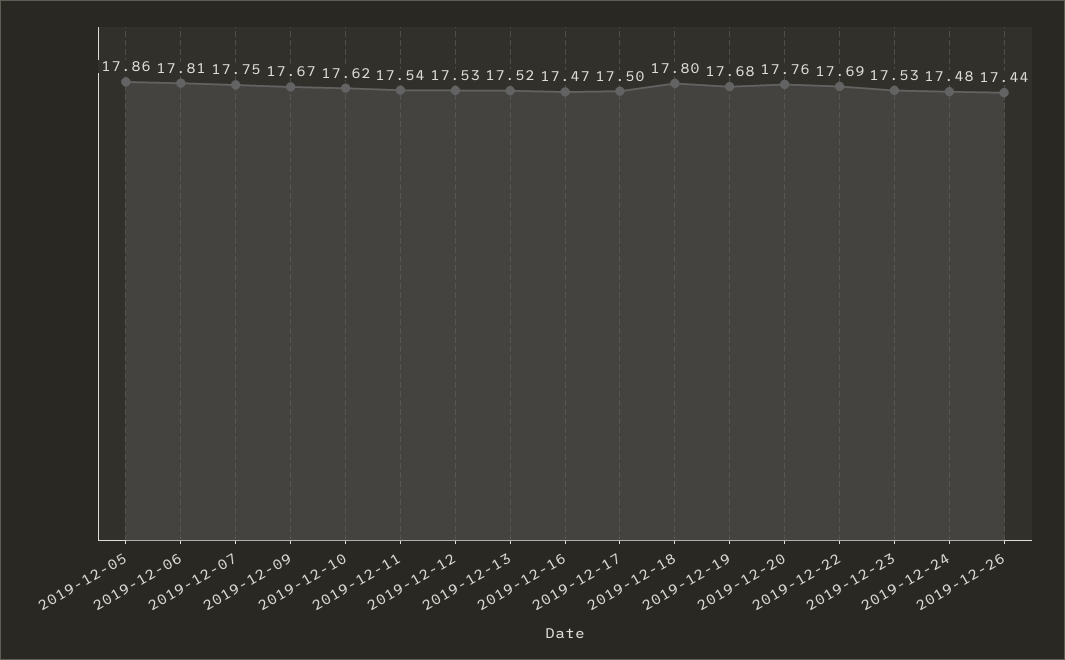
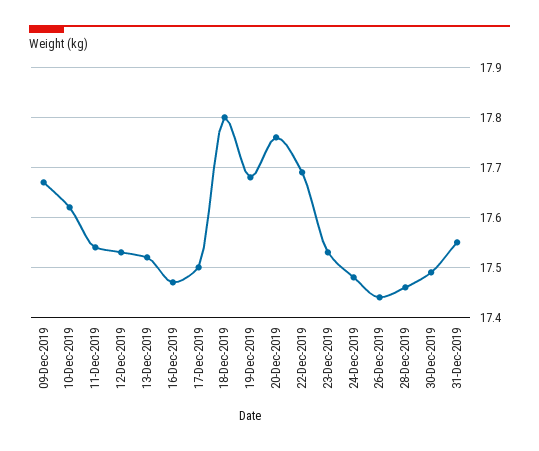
2019-12-05: 17.86 -> none
2019-12-06: 17.81 -> none
2019-12-07: 17.75 -> none
28-Dec-2019: none -> 17.45
30-Dec-2019: none -> 17.5
31-Dec-2019: none -> 17.55

